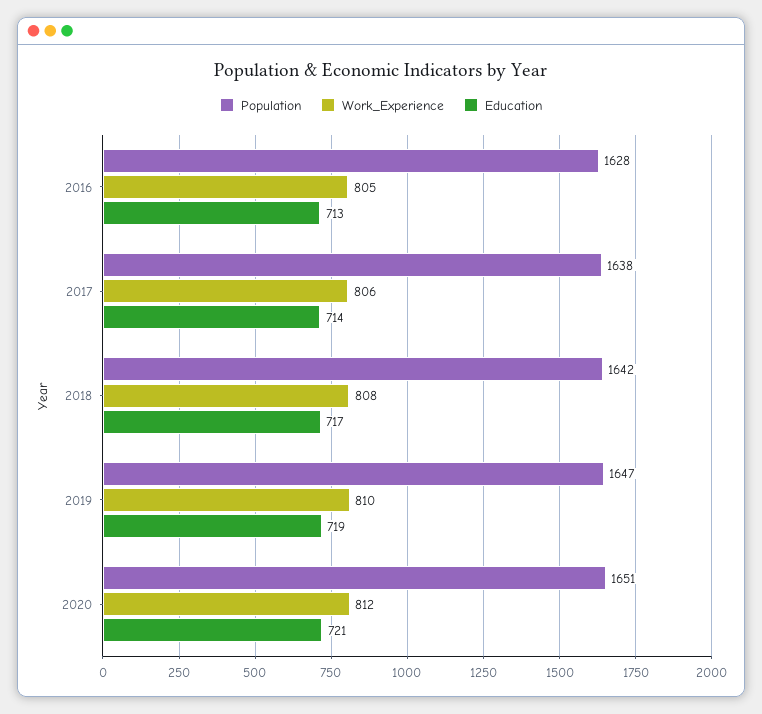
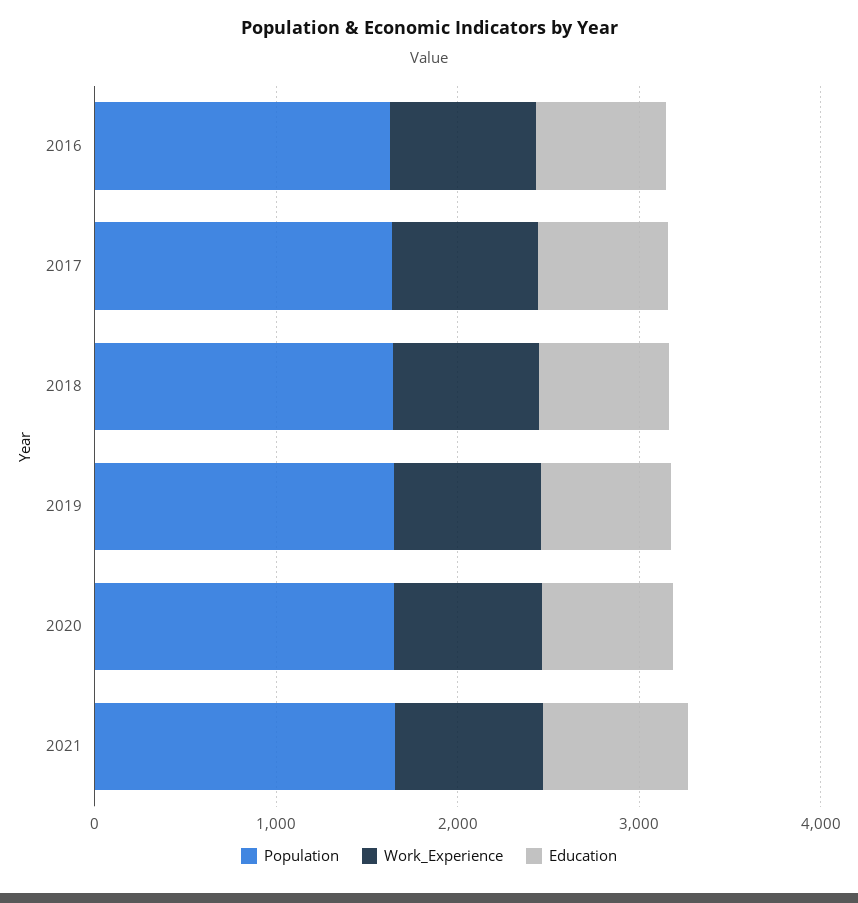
Population, 2021: none -> 1600
Work_Experience, 2021: none -> 800
Education, 2021: none -> 800

